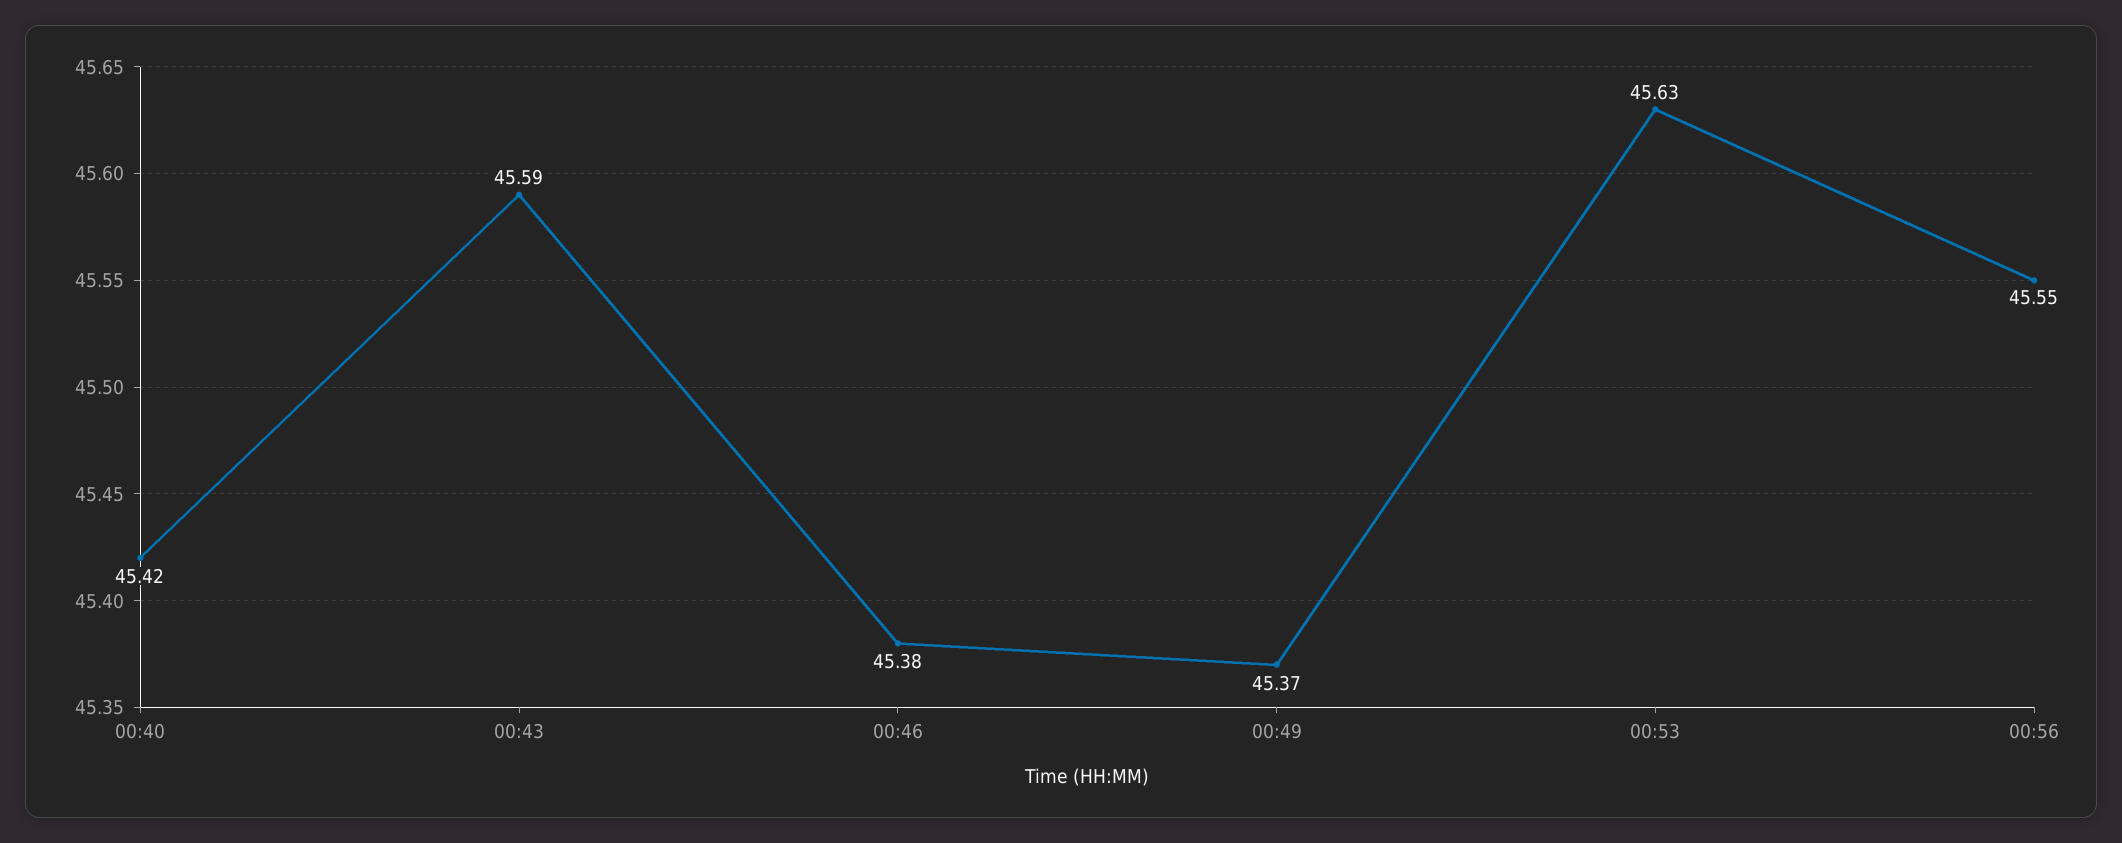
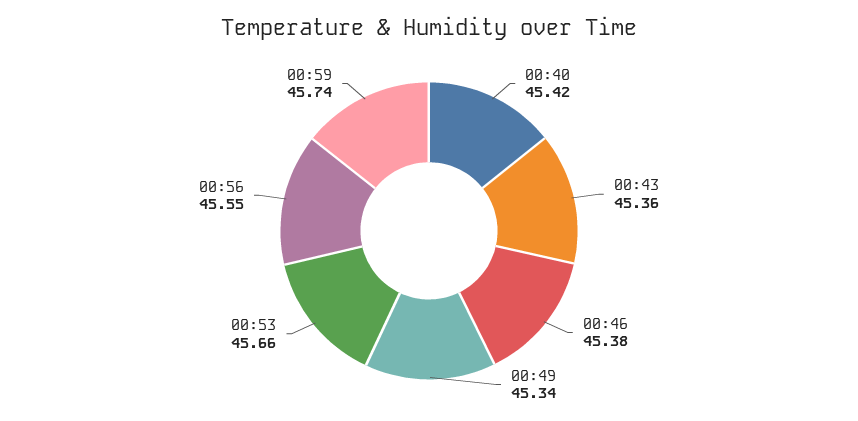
00:43: 45.59 -> 45.36
00:49: 45.37 -> 45.34
00:53: 45.63 -> 45.66
00:59: none -> 45.74

